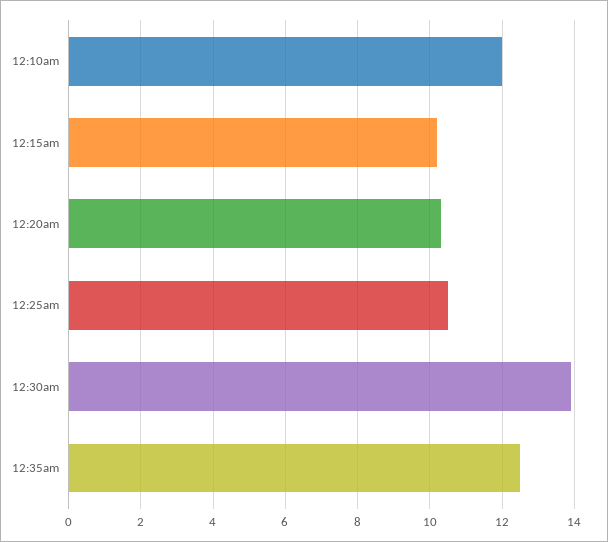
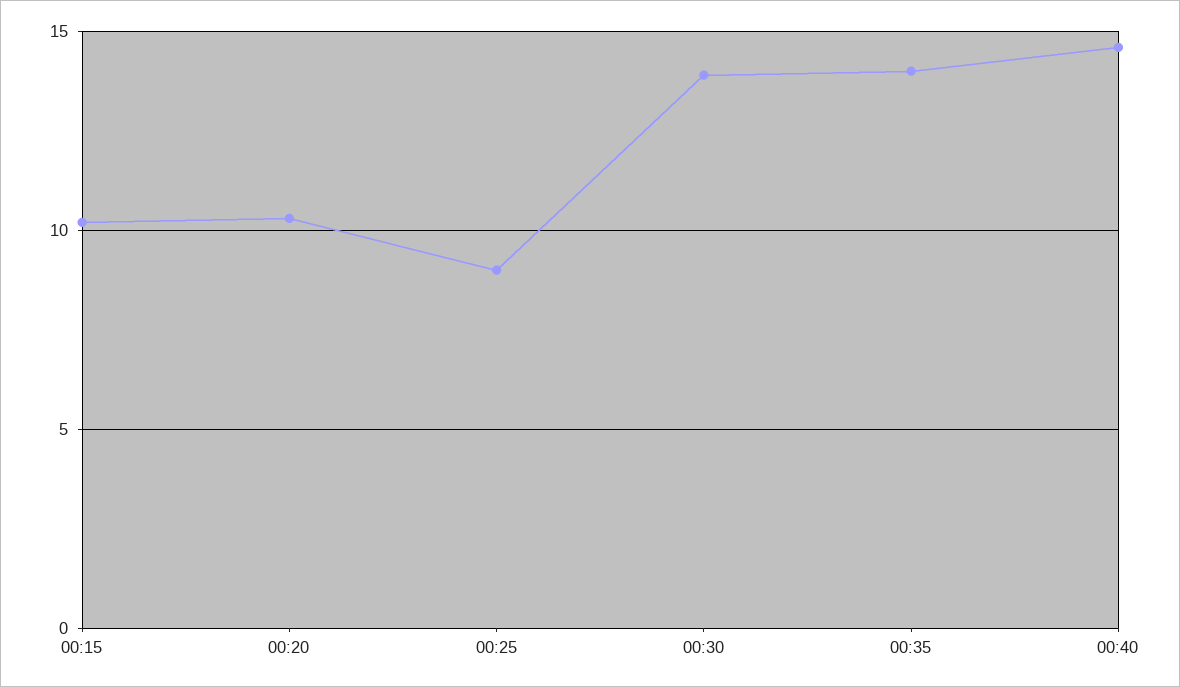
12:10am: 12 -> none
12:25am: 10.5 -> 9
12:35am: 12.5 -> 14
00:40: none -> 14.5

